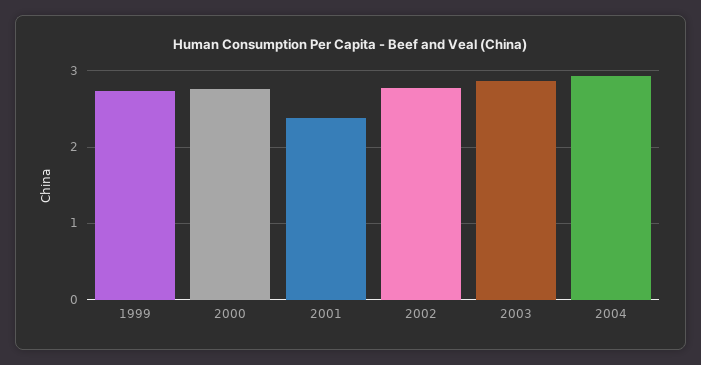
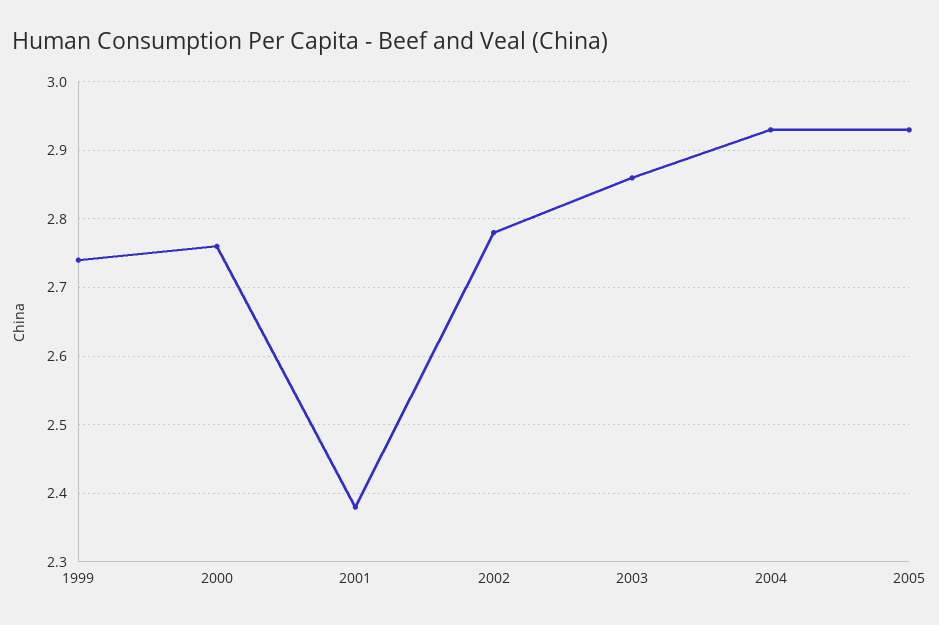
2005: none -> 2.93

